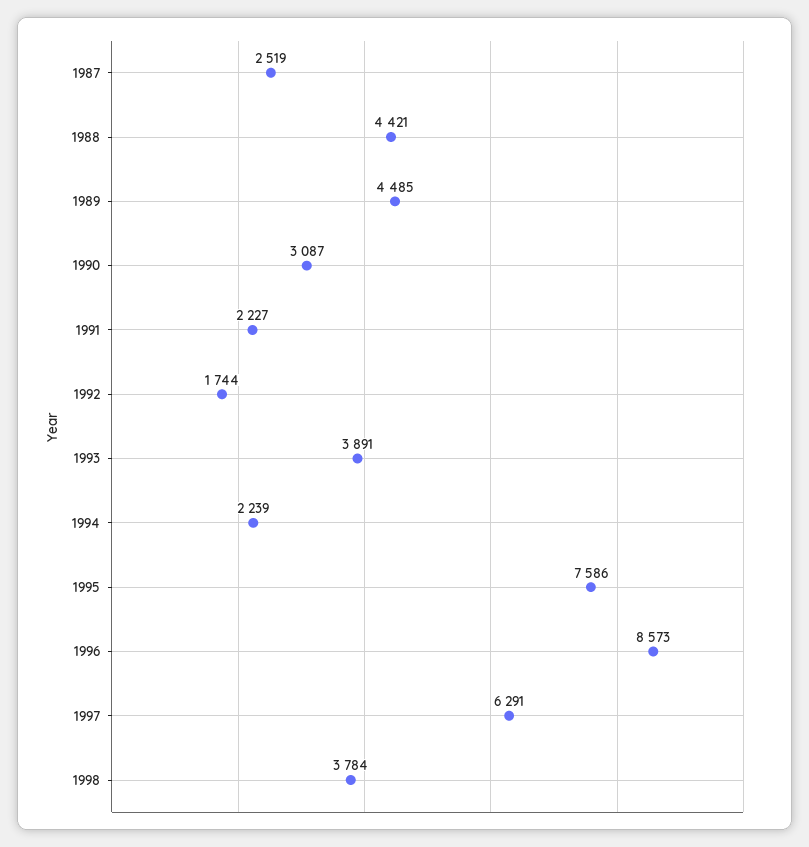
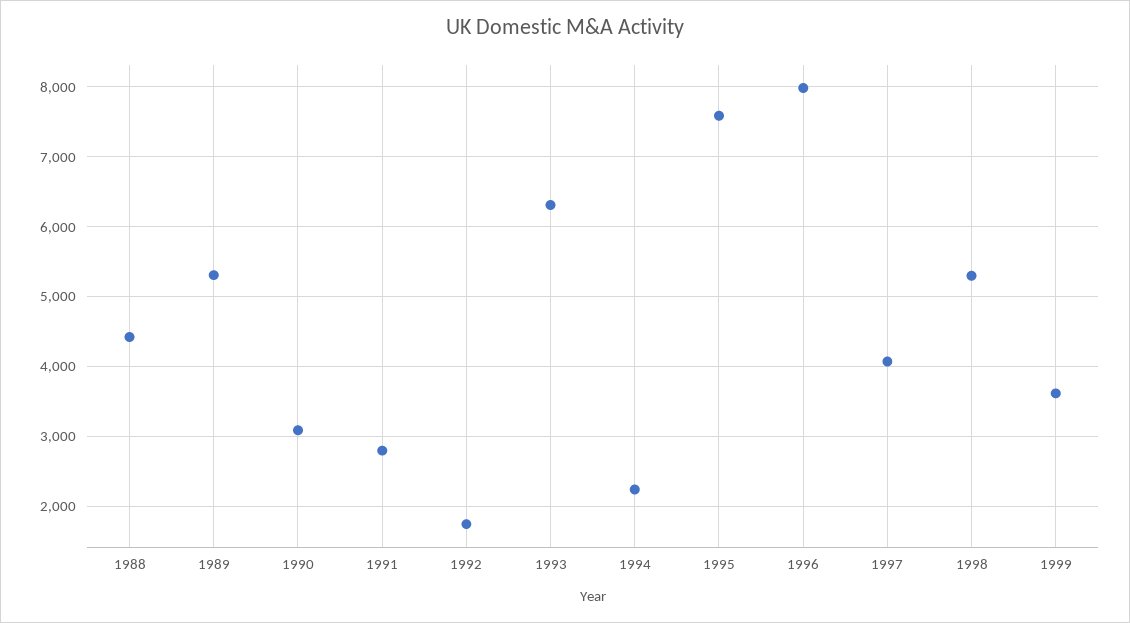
1987: 2519 -> none
1989: 4485 -> 5300
1991: 2227 -> 2800
1993: 3891 -> 6300
1996: 8573 -> 8000
1997: 6291 -> 4100
1998: 3784 -> 5300
1999: none -> 3600

